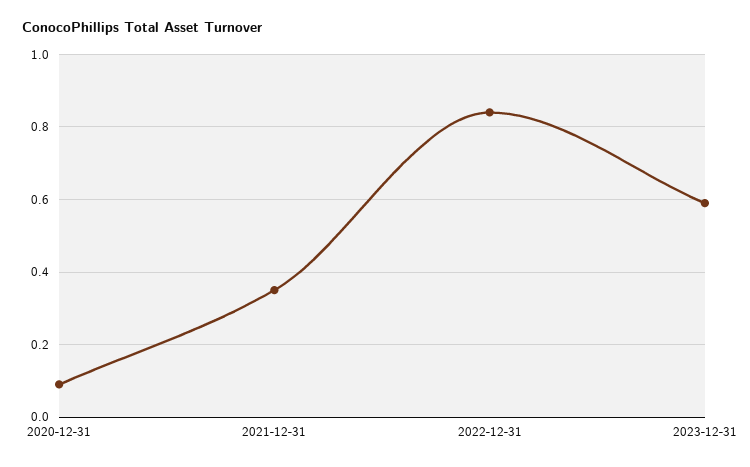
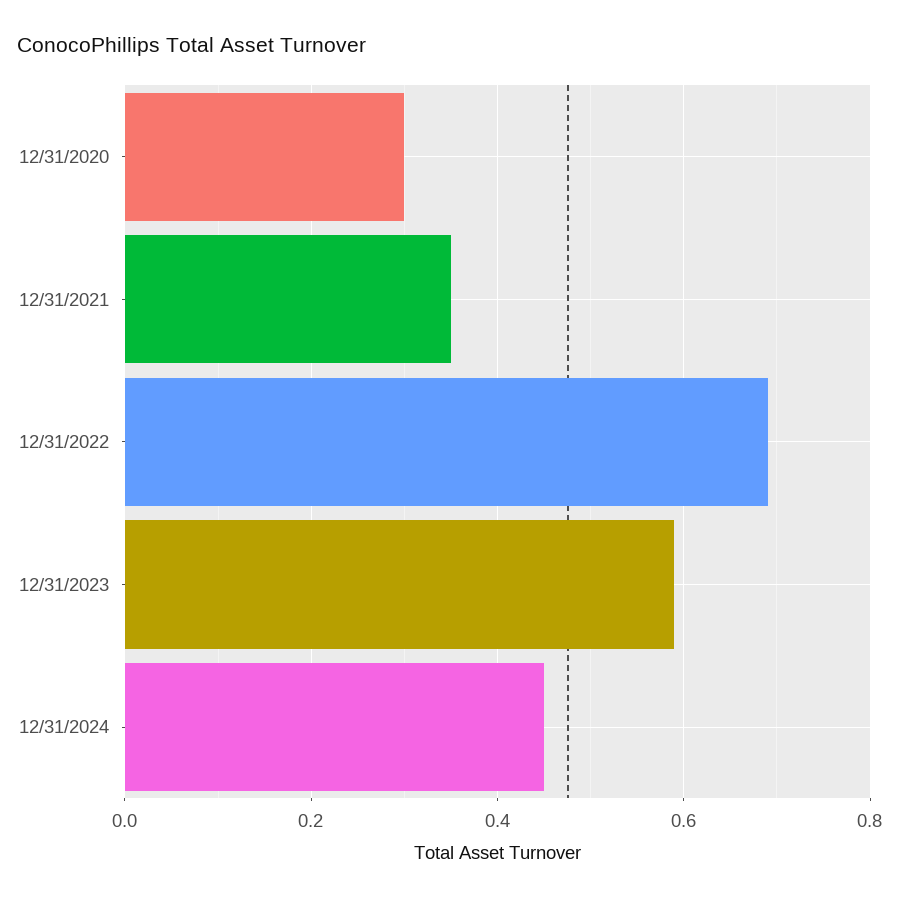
2020-12-31: 0.1 -> 0.3
2022-12-31: 0.85 -> 0.7
12/31/2024: none -> 0.45

